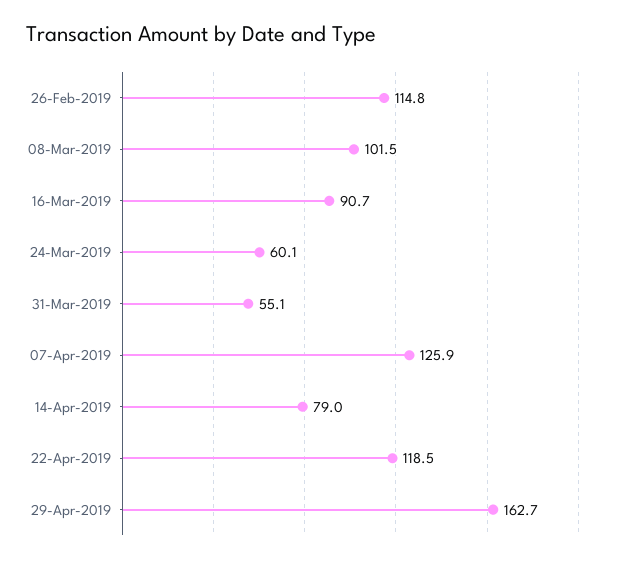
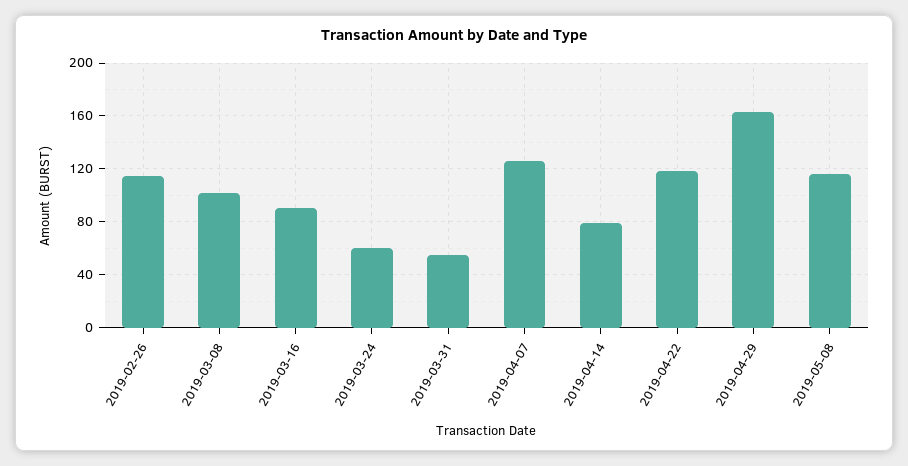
2019-05-08: none -> 115

